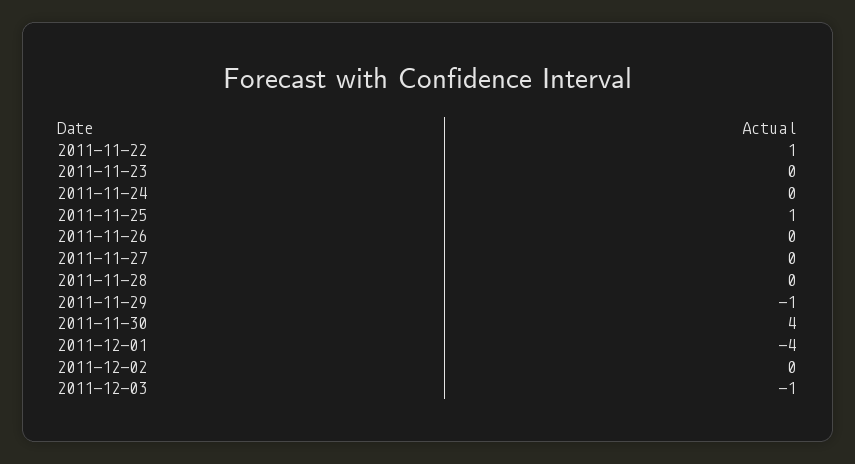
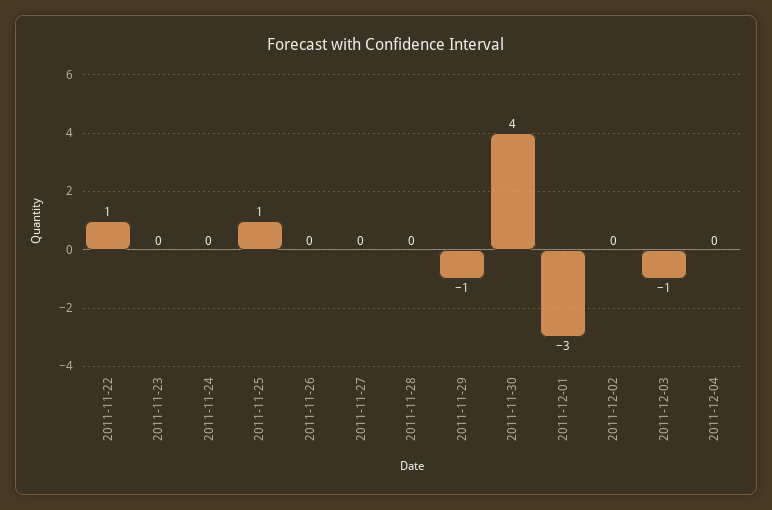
2011-12-01: -4 -> -3
2011-12-04: none -> 0

